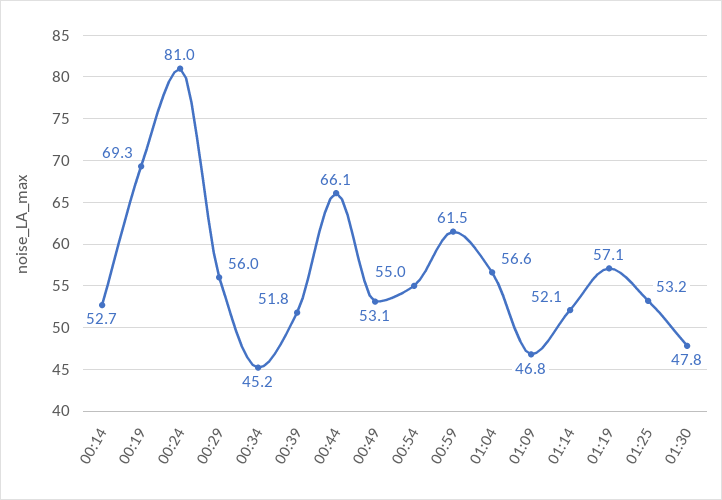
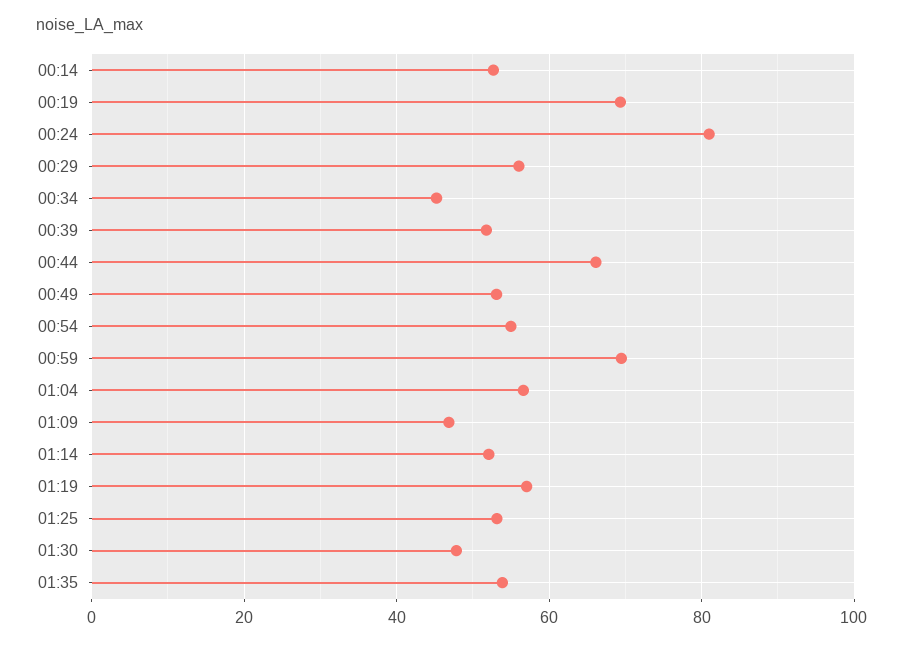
00:59: 61.5 -> 70
01:35: none -> 54

